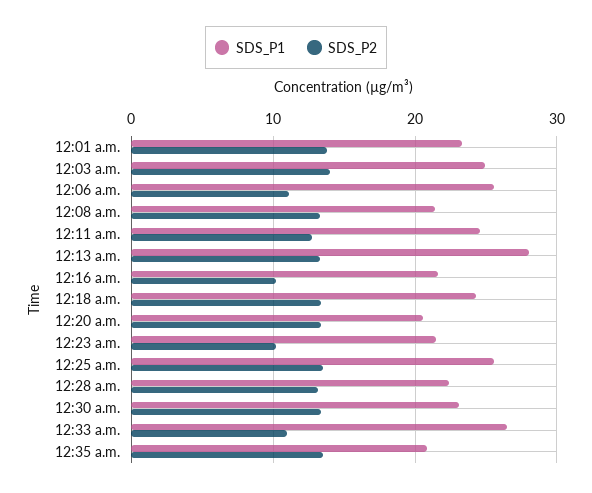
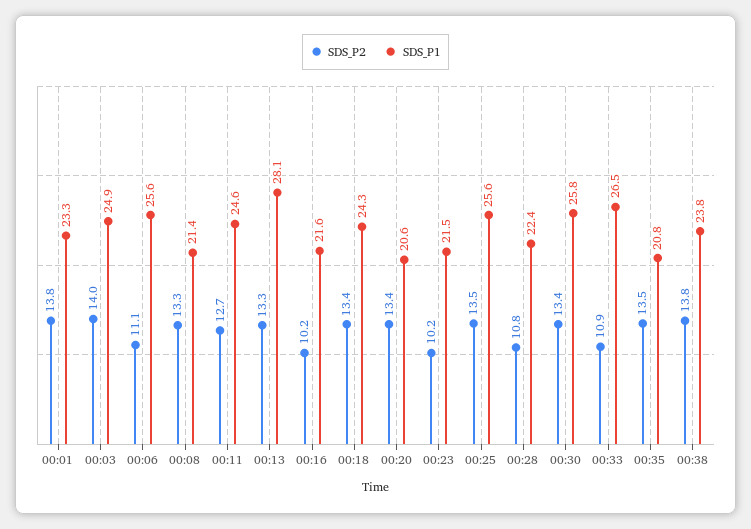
SDS_P2, 12:28 a.m.: 13 -> 10.8
SDS_P1, 12:30 a.m.: 23 -> 25.8
SDS_P2, 00:38: none -> 13.8
SDS_P1, 00:38: none -> 23.8

